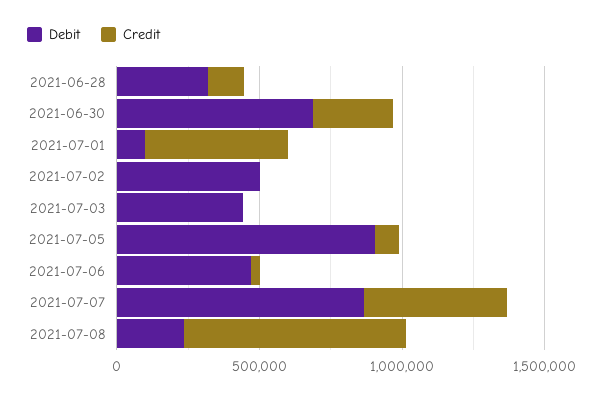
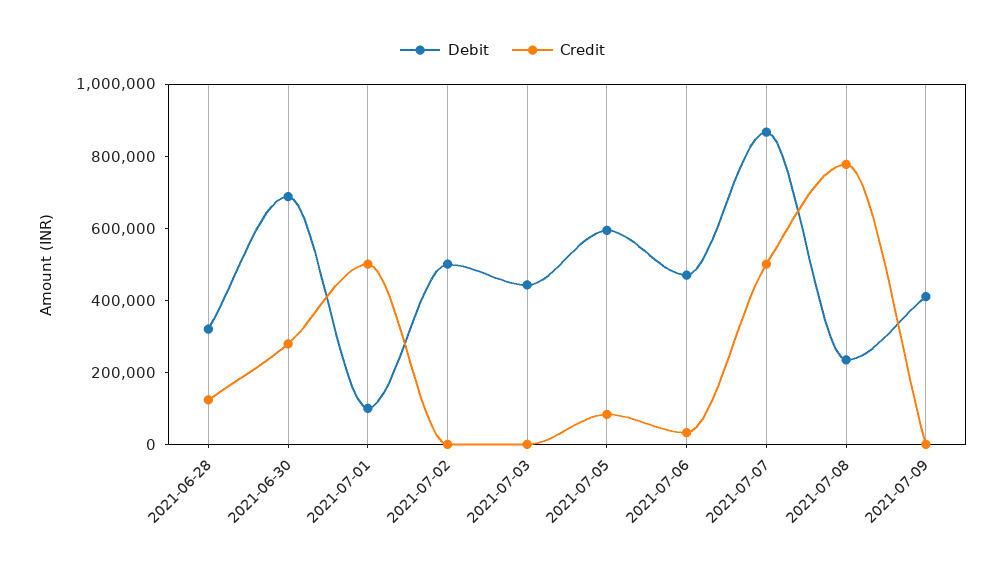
Debit, 2021-07-05: 900000 -> 600000
Debit, 2021-07-09: none -> 400000
Credit, 2021-07-09: none -> 0

